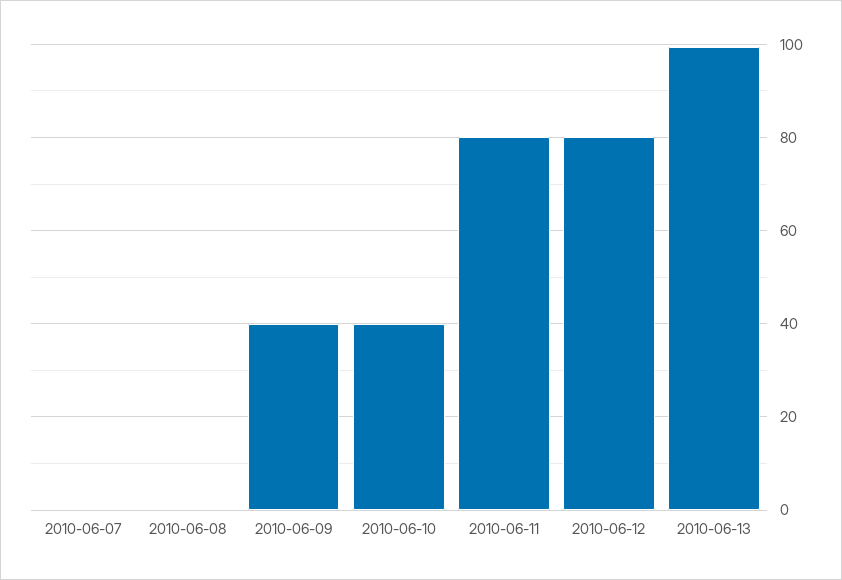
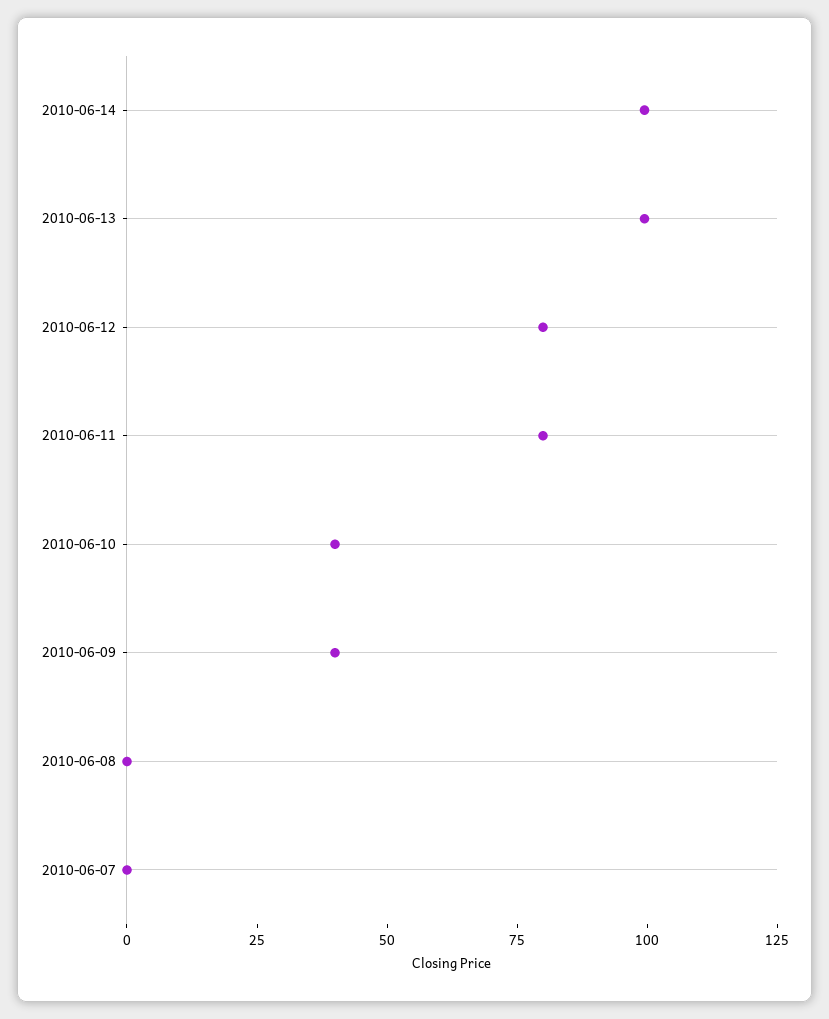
2010-06-14: none -> 100

